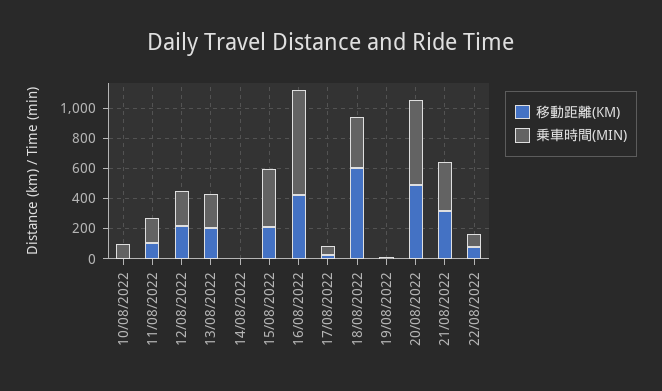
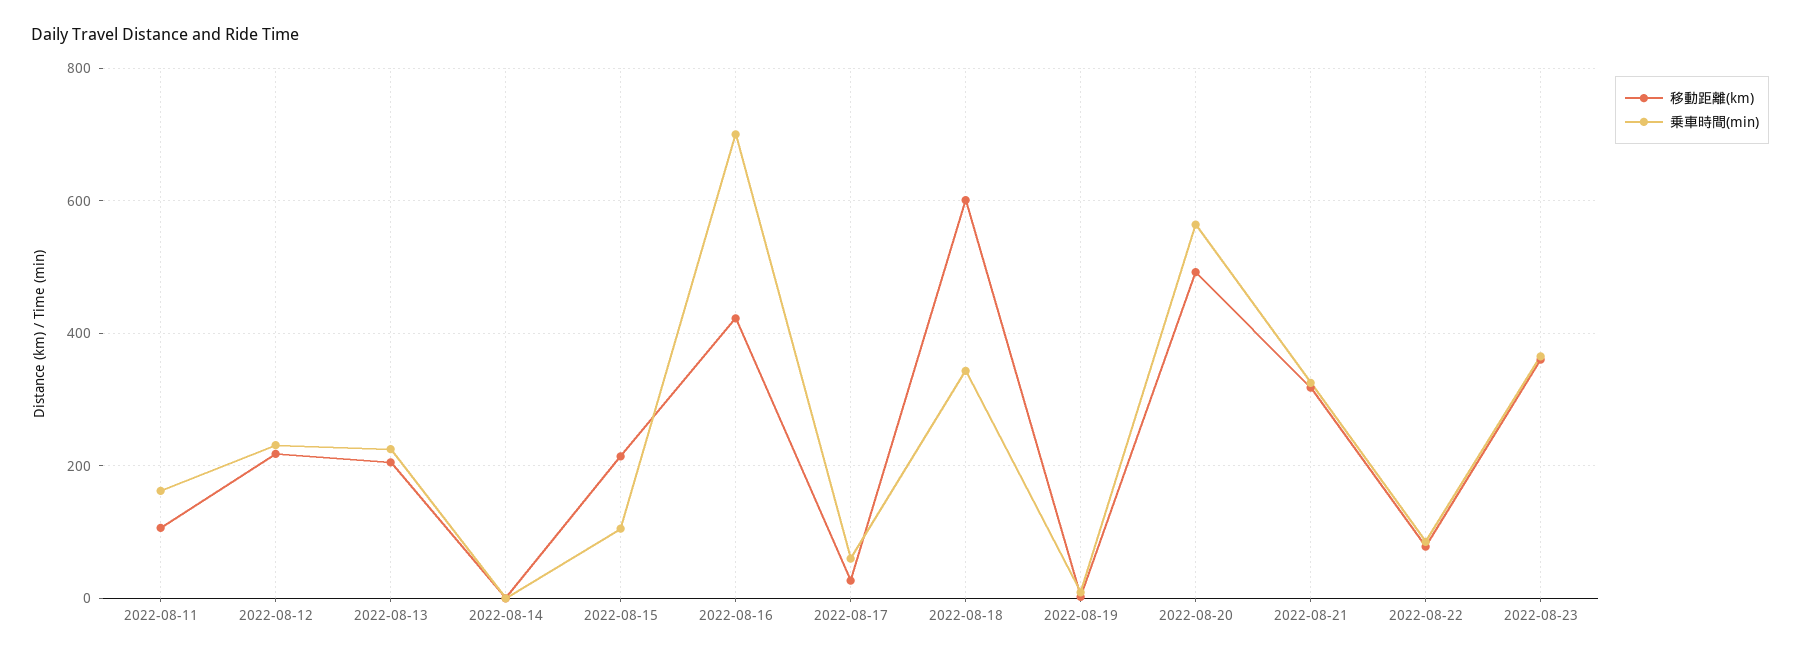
移動距離(KM), 10/08/2022: 0 -> none
乗車時間(MIN), 10/08/2022: 100 -> none
乗車時間(MIN), 15/08/2022: 400 -> 100
移動距離(KM), 2022-08-23: none -> 360
乗車時間(MIN), 2022-08-23: none -> 360

